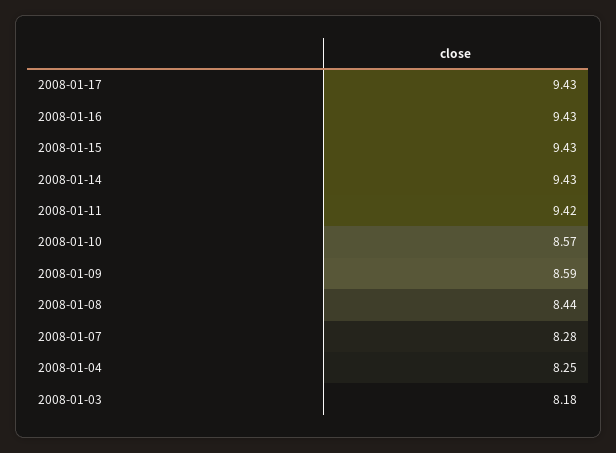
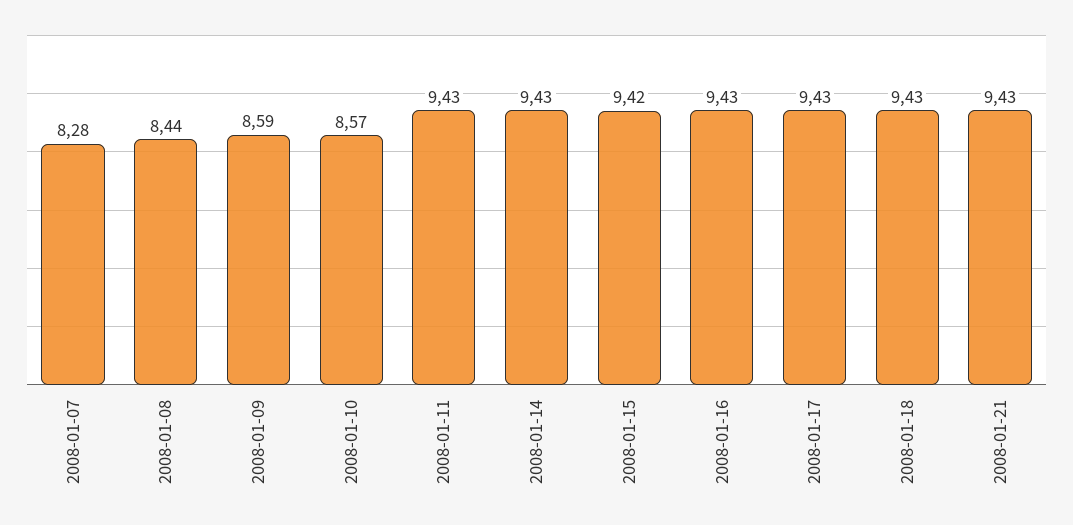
2008-01-15: 9.43 -> 9.42
2008-01-11: 9.42 -> 9.43
2008-01-04: 8.25 -> none
2008-01-03: 8.18 -> none
2008-01-18: none -> 9.43
2008-01-21: none -> 9.43

